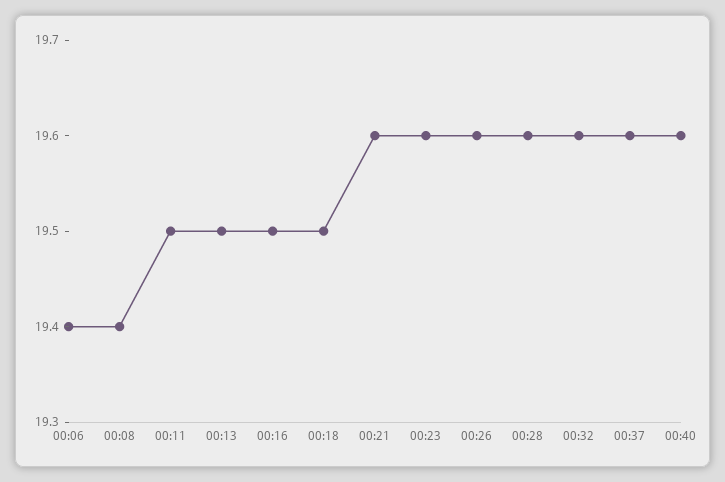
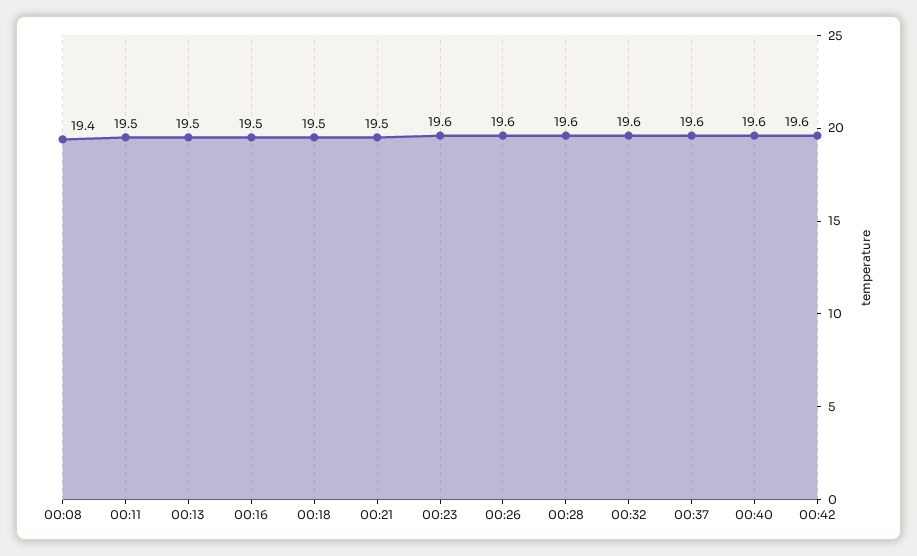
00:06: 19.4 -> none
00:21: 19.6 -> 19.5
00:42: none -> 19.6

